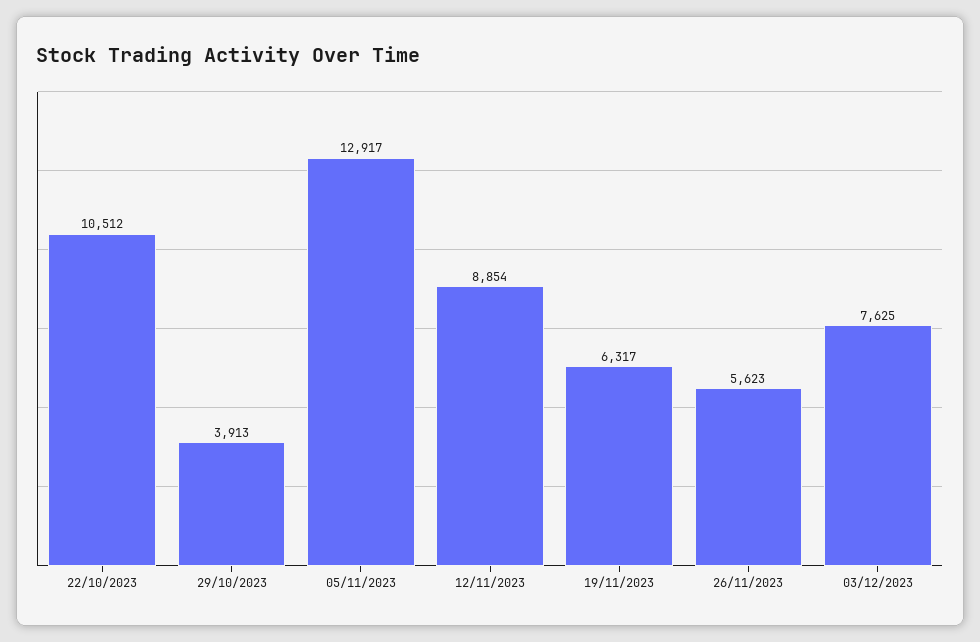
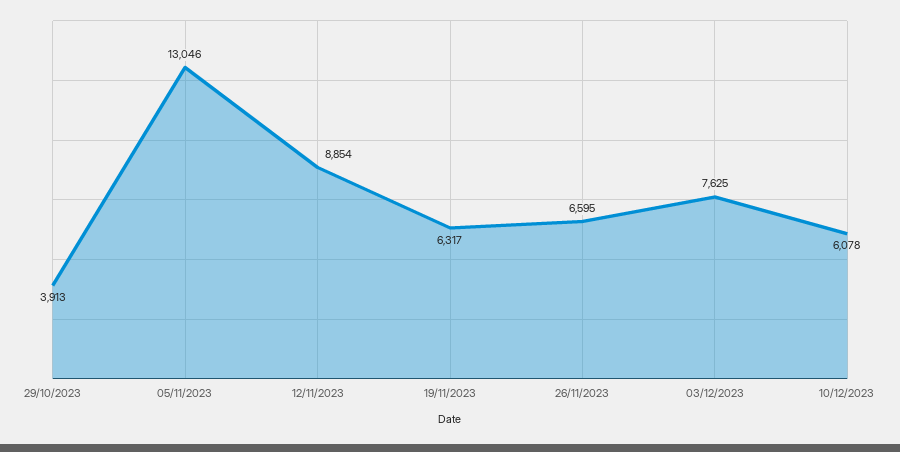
22/10/2023: 10512 -> none
05/11/2023: 12917 -> 13046
26/11/2023: 5623 -> 6595
10/12/2023: none -> 6078

